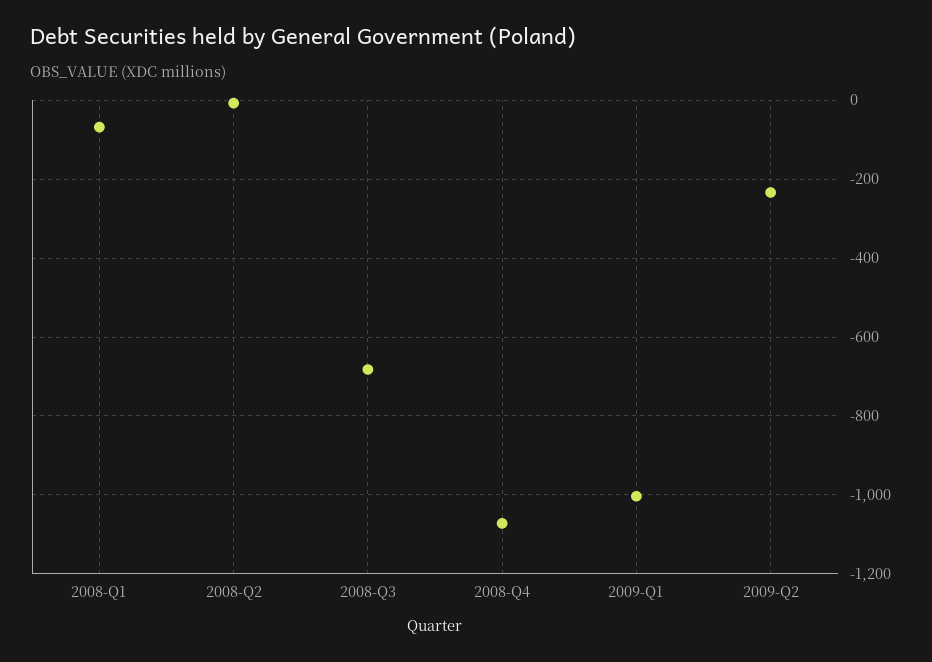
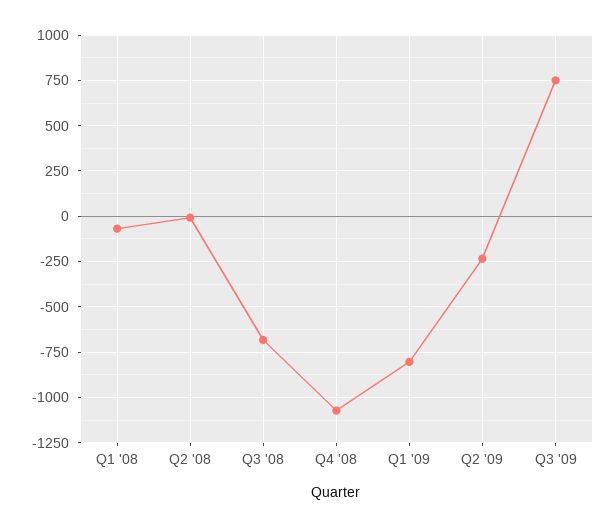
2009-Q1: -1000 -> -800
Q3 '09: none -> 750

